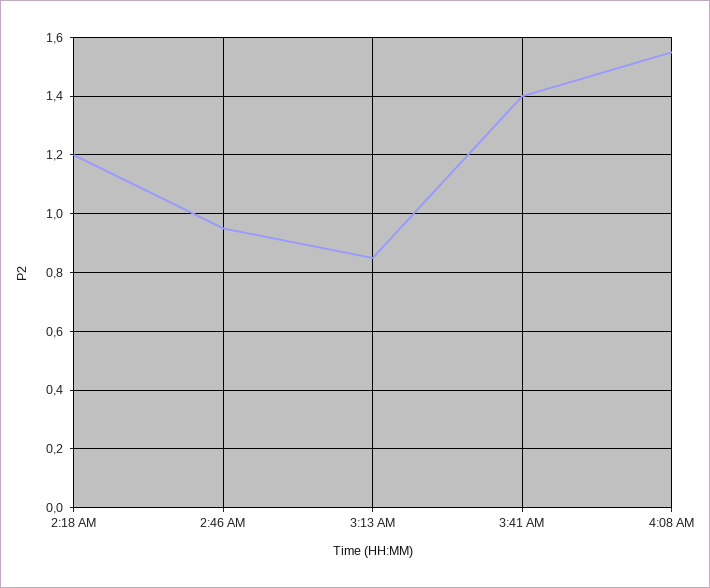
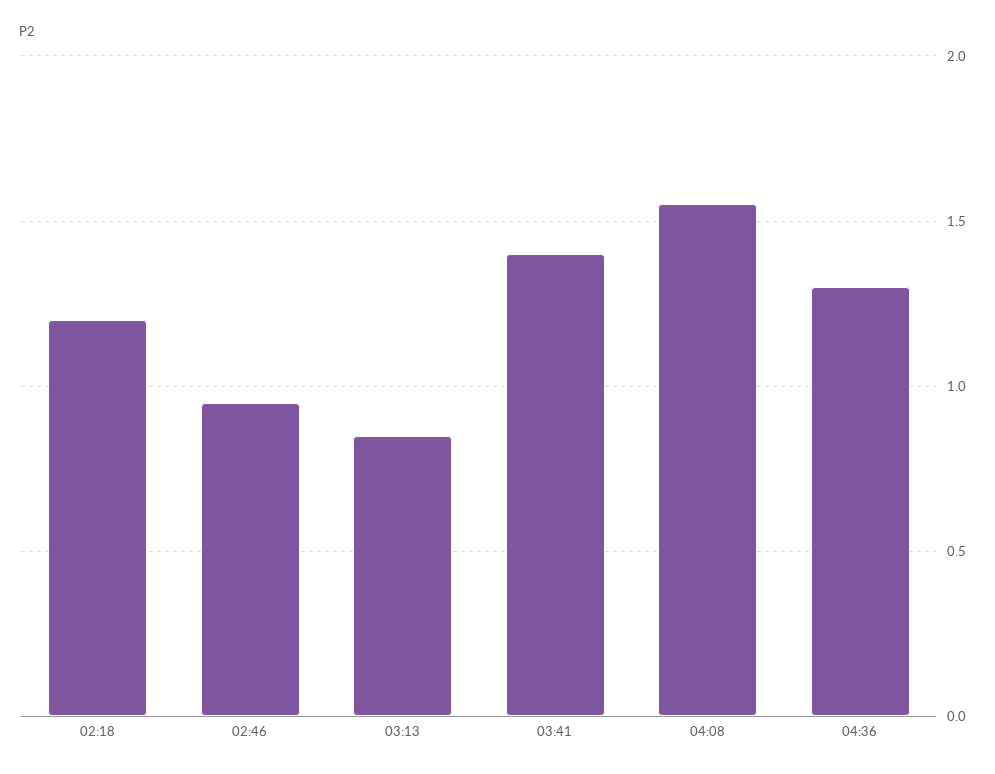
04:36: none -> 1.3

